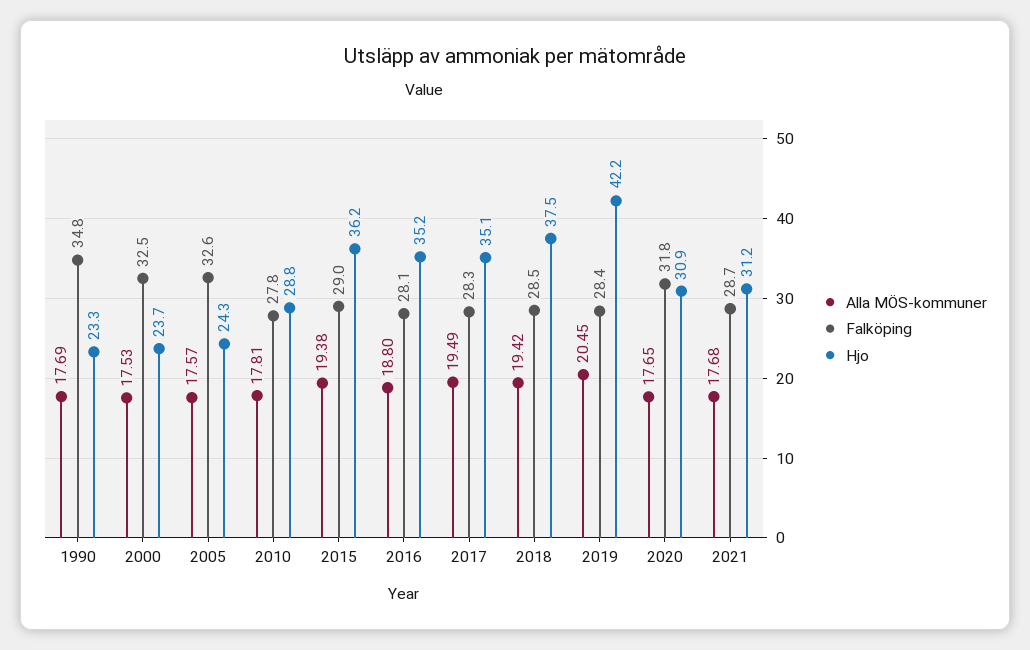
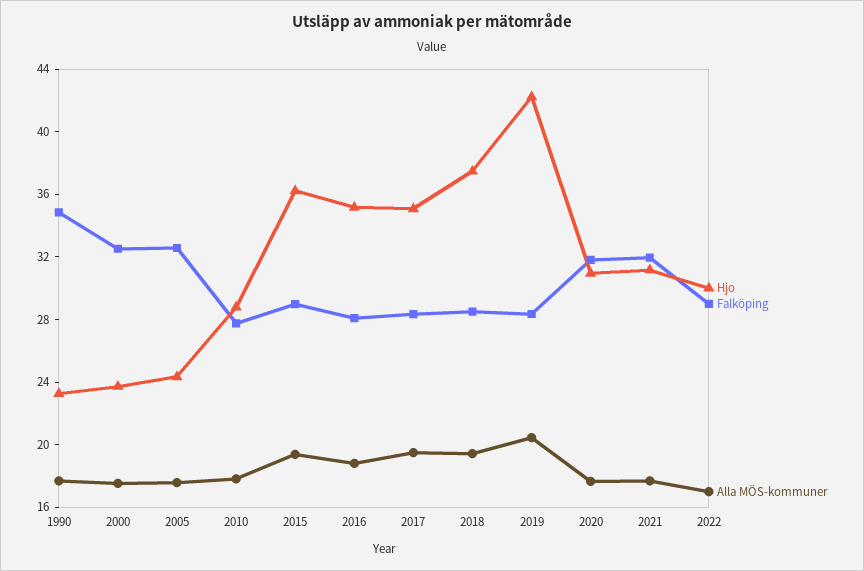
Falköping, 2021: 28.7 -> 32
Hjo, 2022: none -> 30
Falköping, 2022: none -> 29
Alla MÖS-kommuner, 2022: none -> 17

